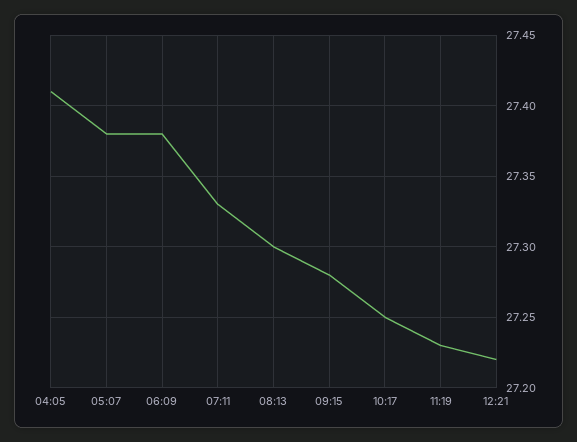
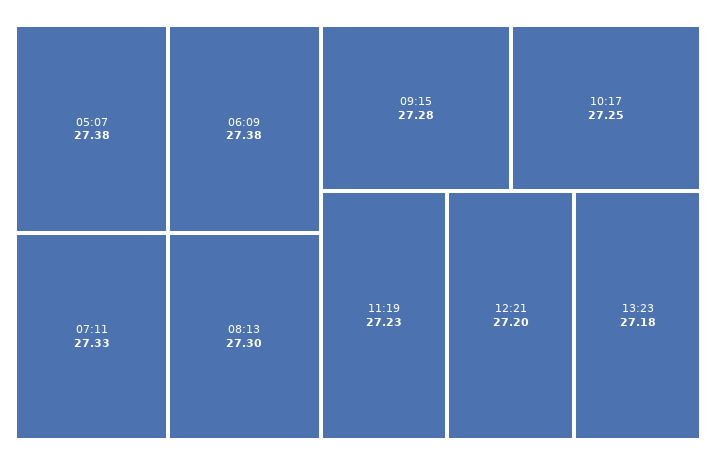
04:05: 27.41 -> none
12:21: 27.22 -> 27.2
13:23: none -> 27.18

